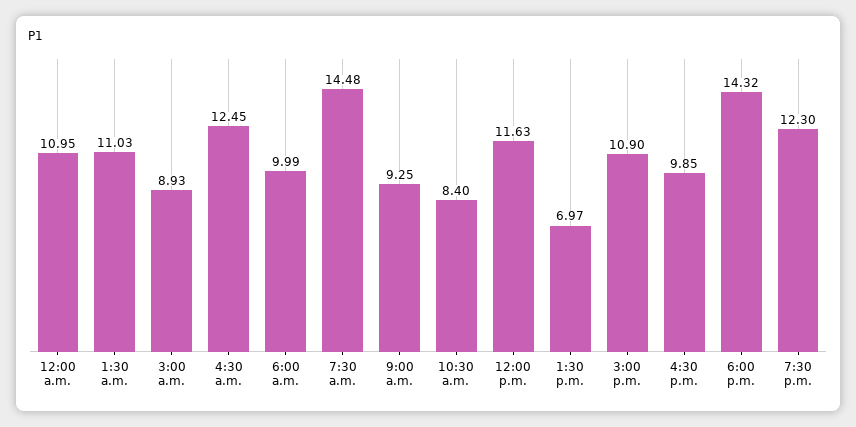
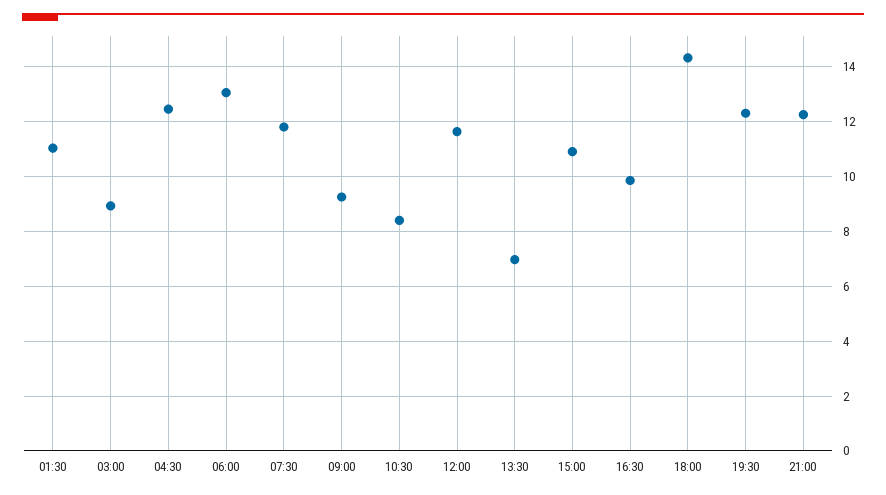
12:00 a.m.: 10.95 -> none
6:00 a.m.: 9.99 -> 13
7:30 a.m.: 14.48 -> 11.75
21:00: none -> 12.25

